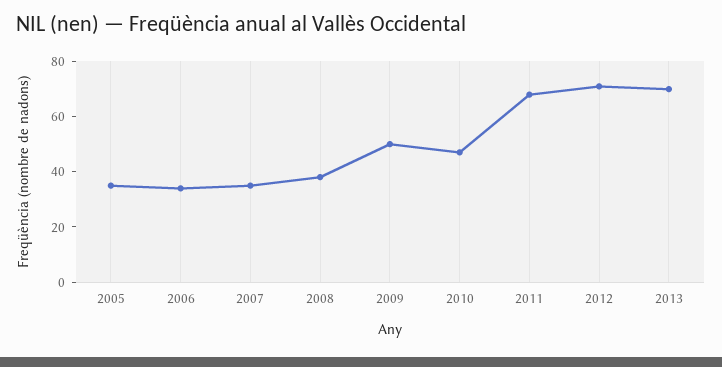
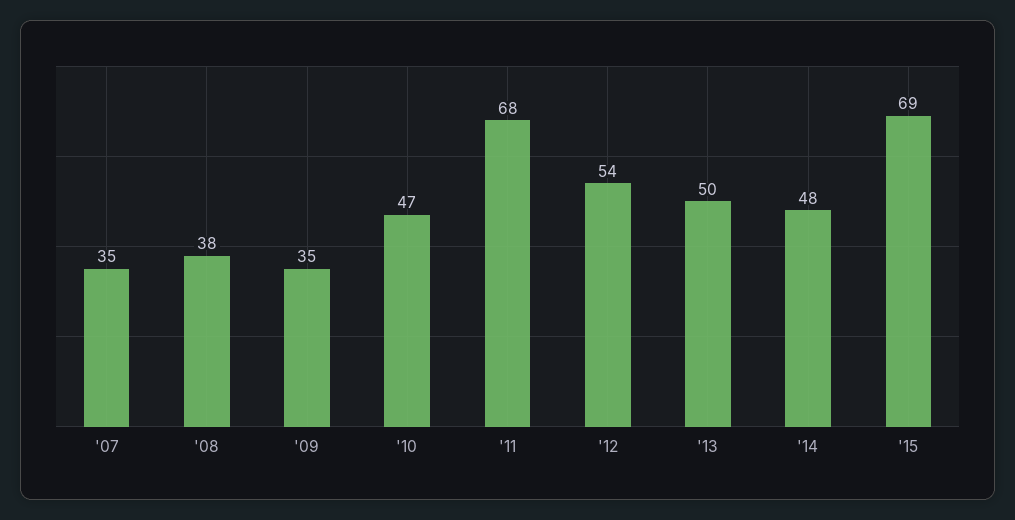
2005: 35 -> none
2006: 35 -> none
2009: 50 -> 35
2012: 70 -> 54
2013: 70 -> 50
'14: none -> 48
'15: none -> 69

